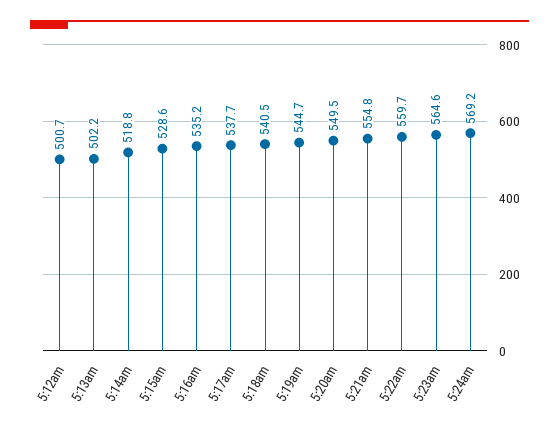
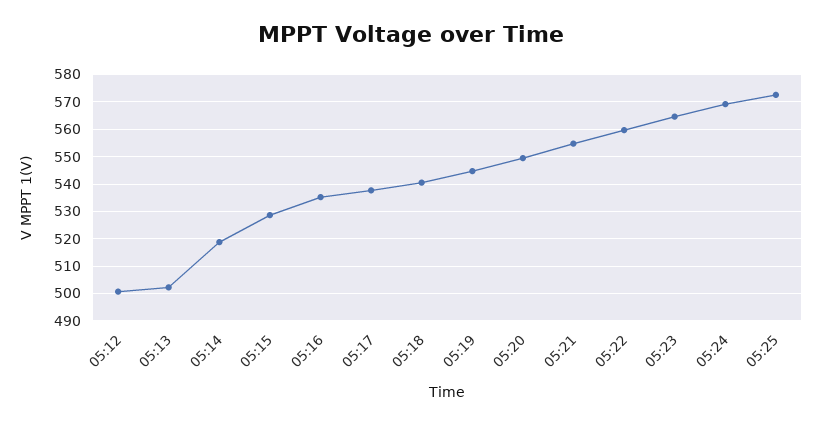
05:25: none -> 572.5

